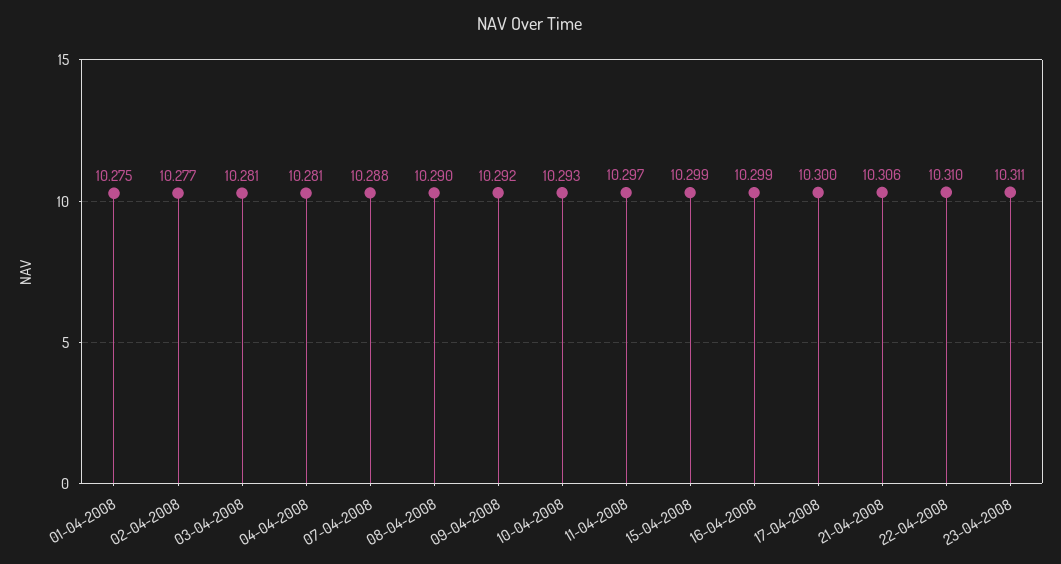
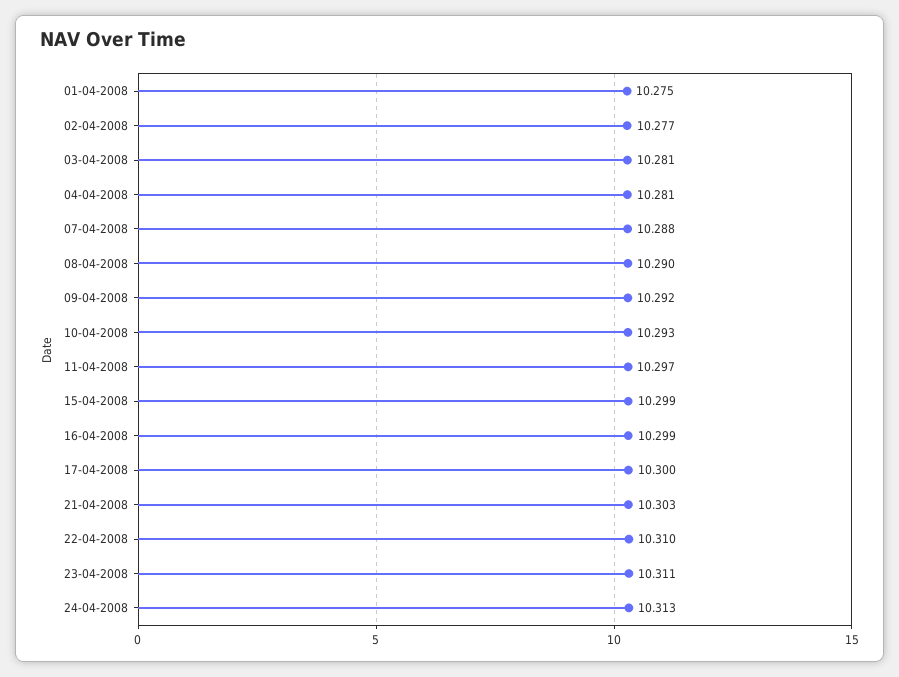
21-04-2008: 10.306 -> 10.303
24-04-2008: none -> 10.313

